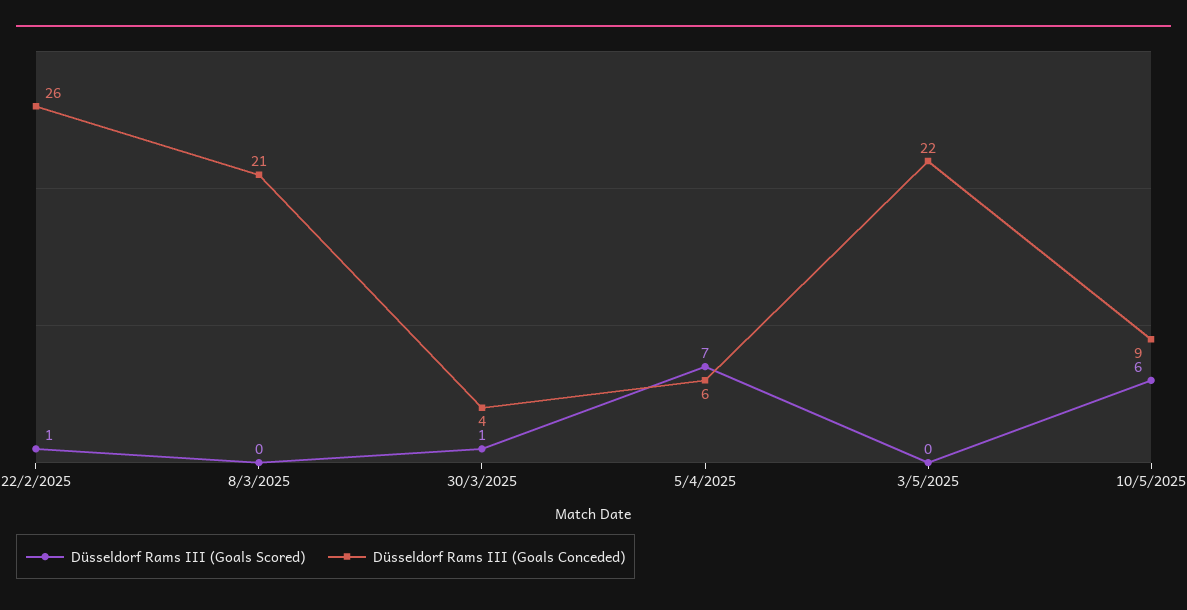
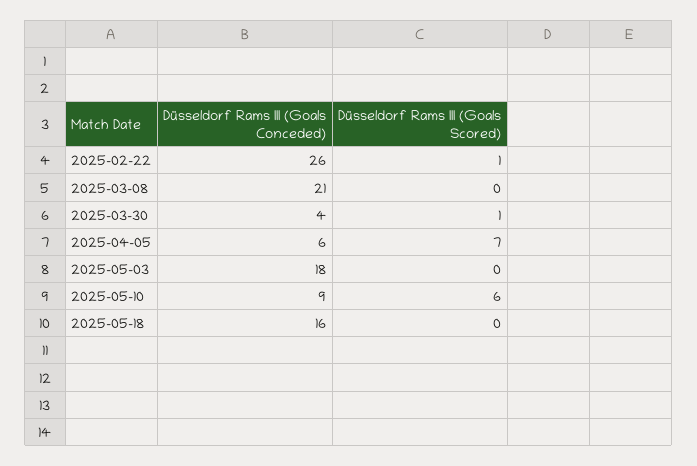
Düsseldorf Rams III (Goals Conceded), 3/5/2025: 22 -> 18
Düsseldorf Rams III (Goals Conceded), 2025-05-18: none -> 16
Düsseldorf Rams III (Goals Scored), 2025-05-18: none -> 0

